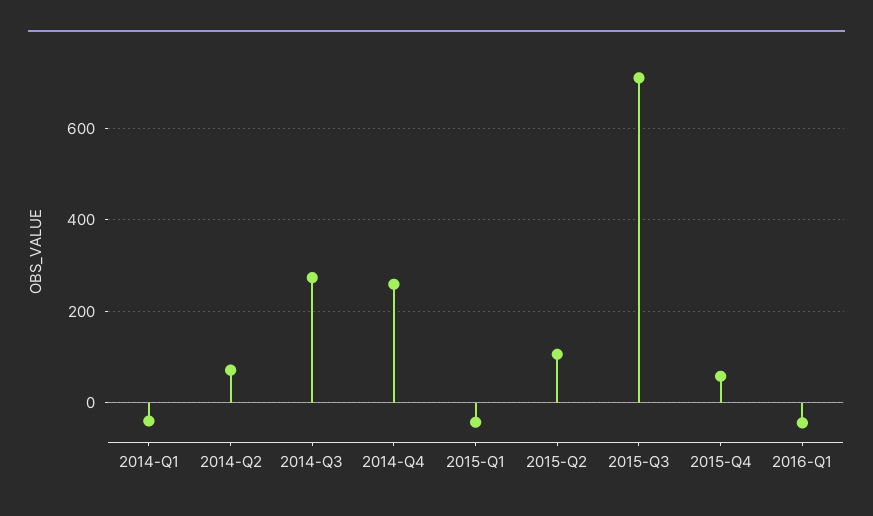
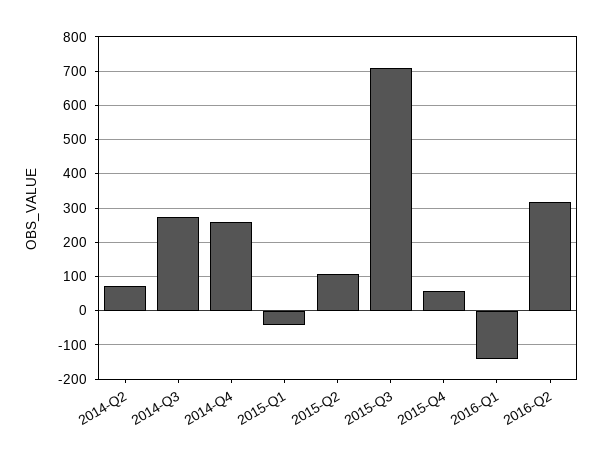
2014-Q1: -40 -> none
2016-Q1: -40 -> -140
2016-Q2: none -> 320

